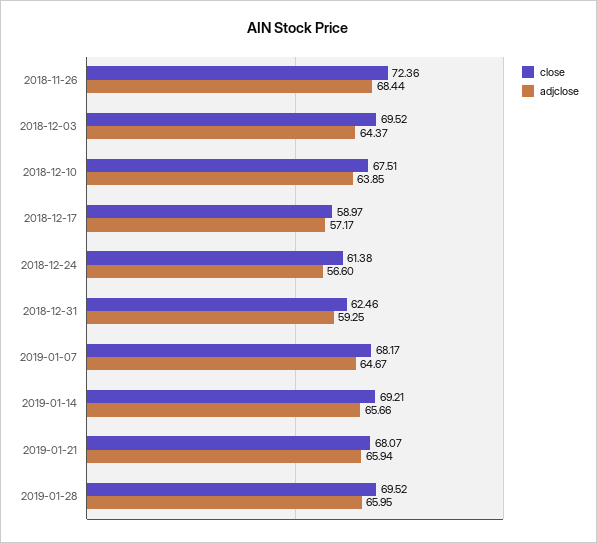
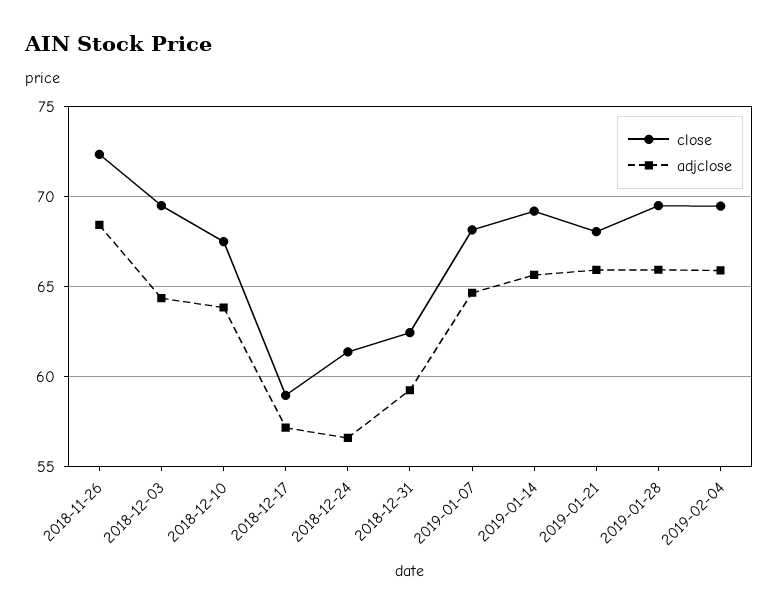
close, 2019-02-04: none -> 69.5
adjclose, 2019-02-04: none -> 66

